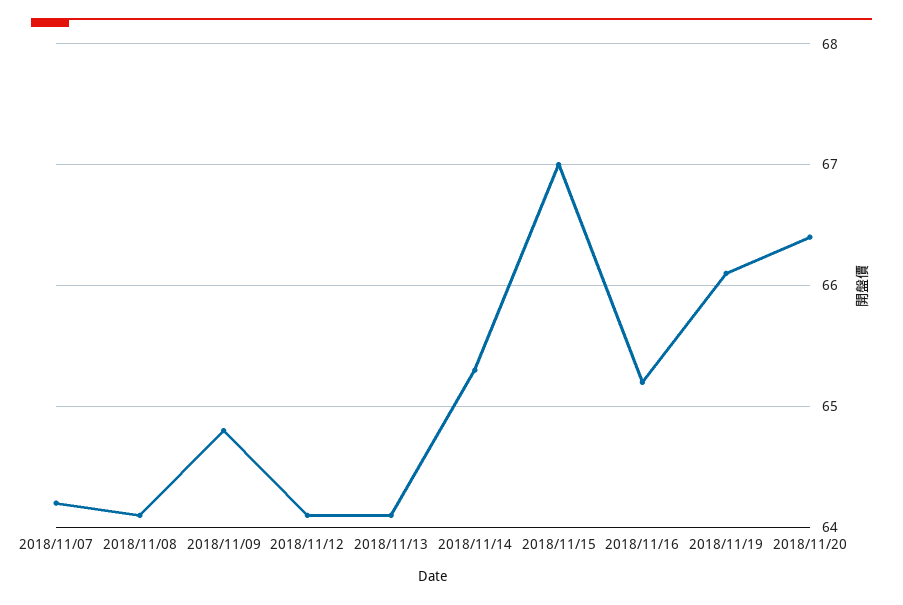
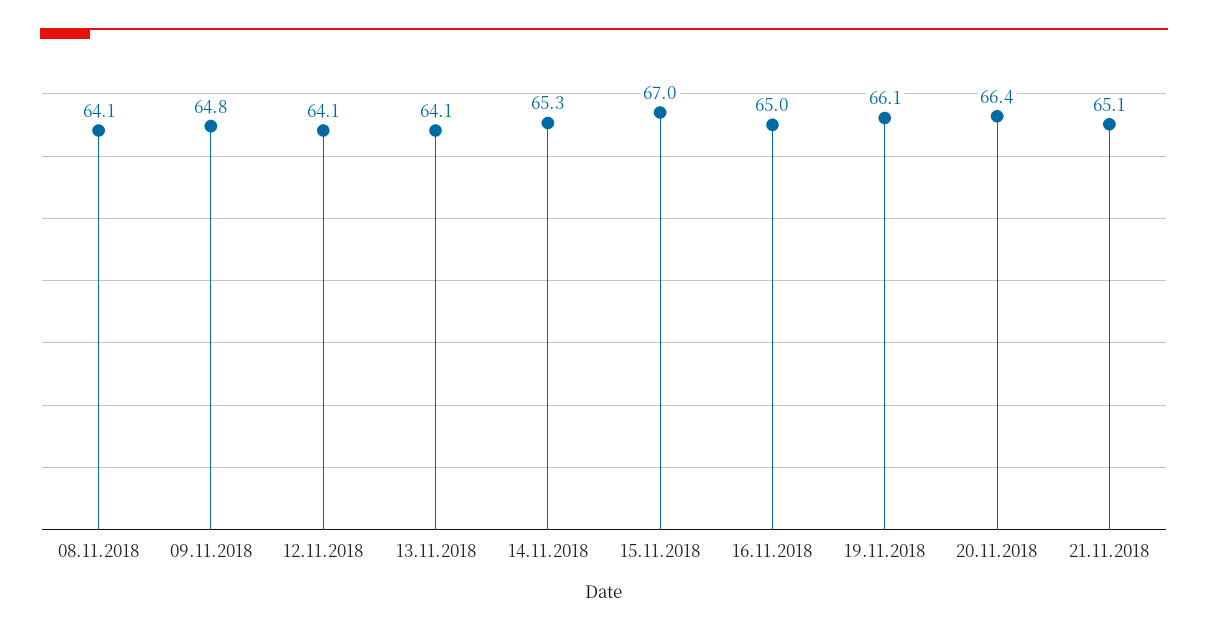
2018/11/07: 64.2 -> none
2018/11/16: 65.2 -> 65
21.11.2018: none -> 65.1

